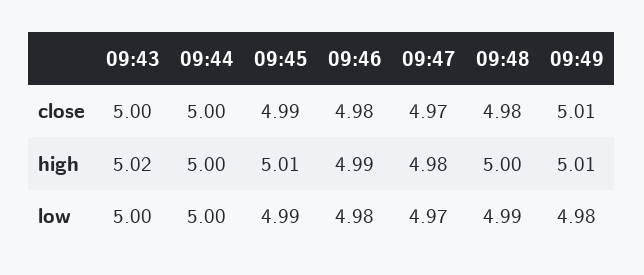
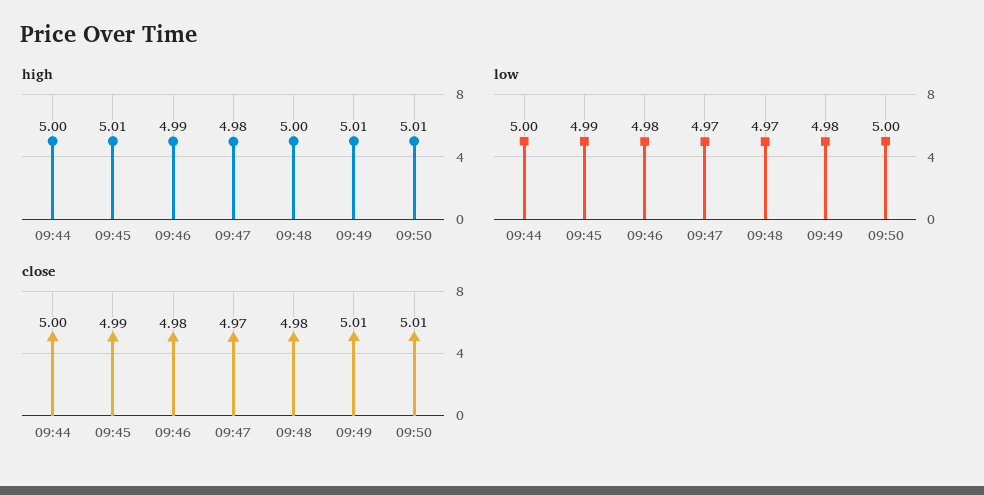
close, 09:43: 5 -> none
high, 09:43: 5.02 -> none
low, 09:43: 5 -> none
low, 09:48: 4.99 -> 4.97
high, 09:50: none -> 5.01
low, 09:50: none -> 5
close, 09:50: none -> 5.01

